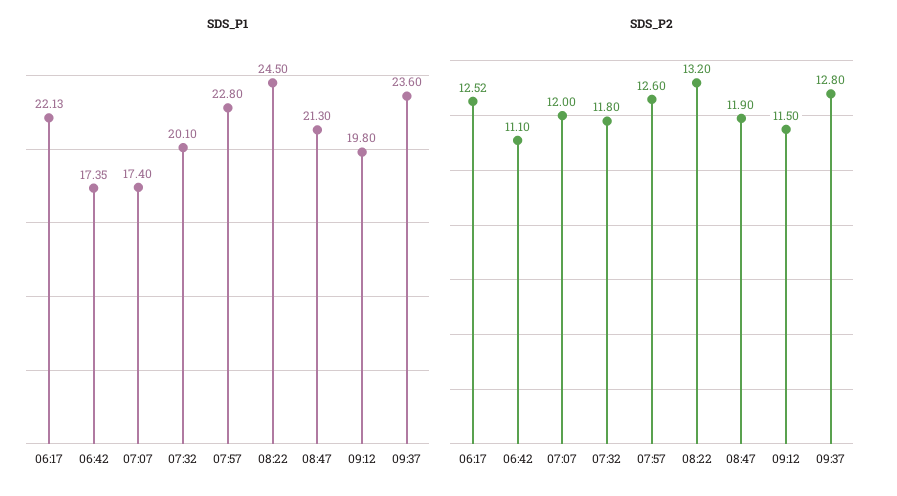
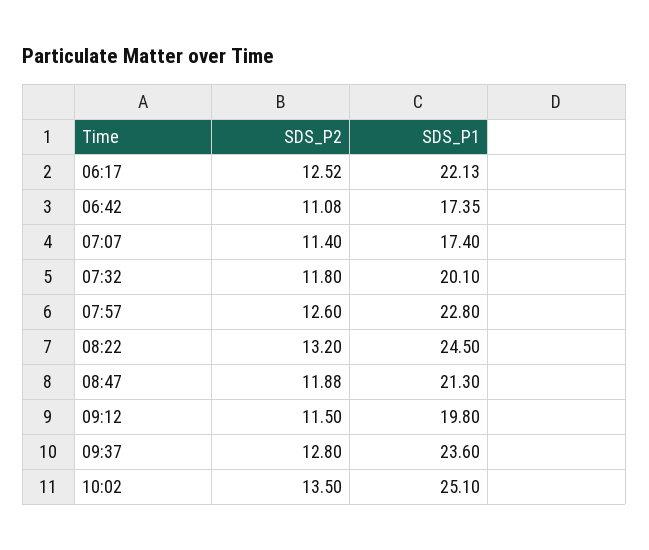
SDS_P2, 06:42: 11.1 -> 11.08
SDS_P2, 07:07: 12 -> 11.4
SDS_P2, 08:47: 11.9 -> 11.88
SDS_P2, 10:02: none -> 13.5
SDS_P1, 10:02: none -> 25.1

